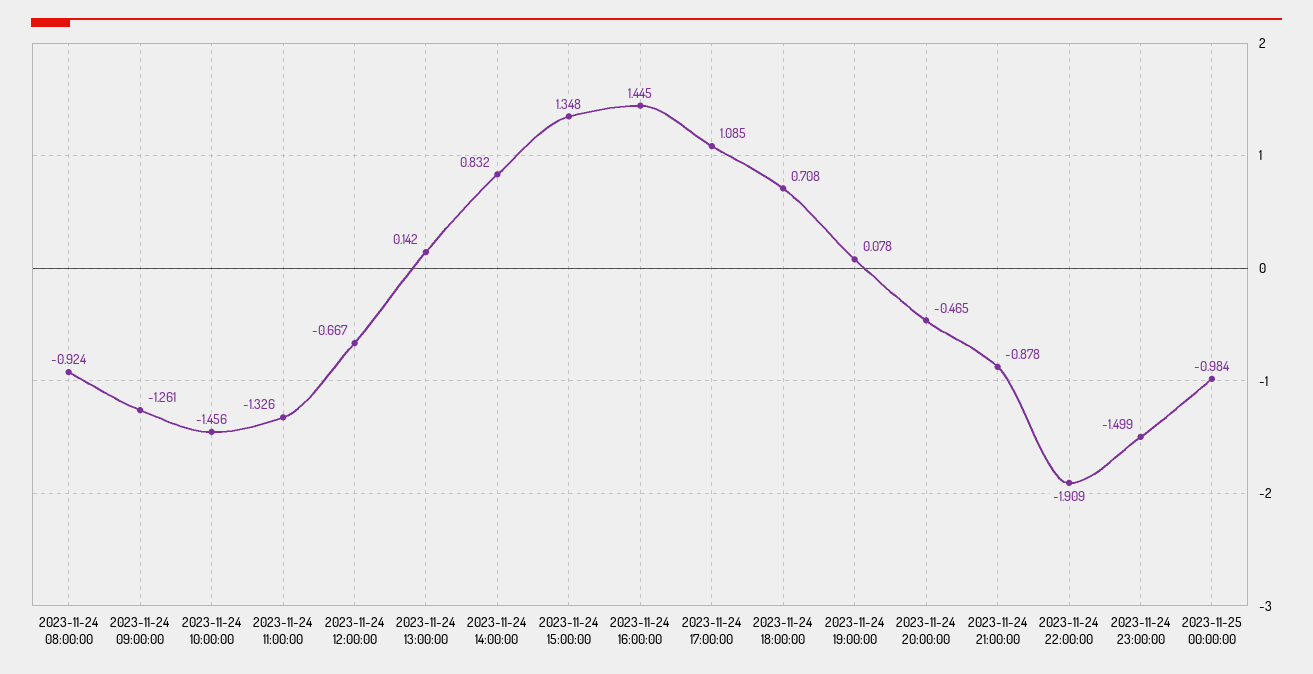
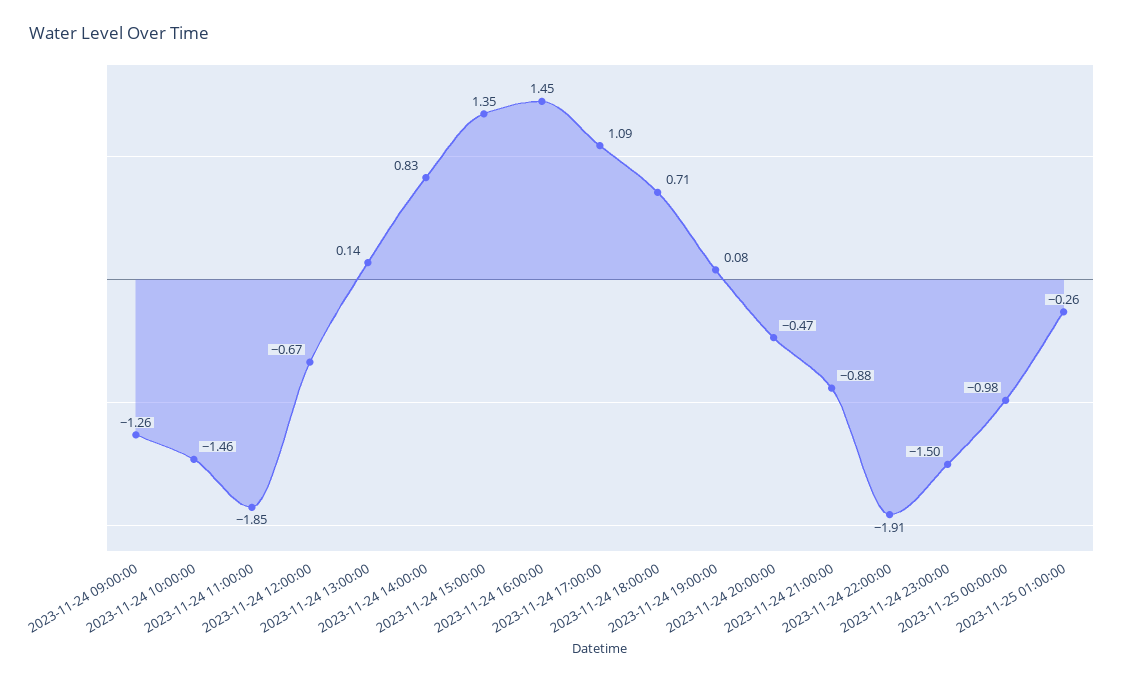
2023-11-24 08:00:00: -0.924 -> none
2023-11-24 11:00:00: -1.326 -> -1.85
2023-11-25 01:00:00: none -> -0.26

